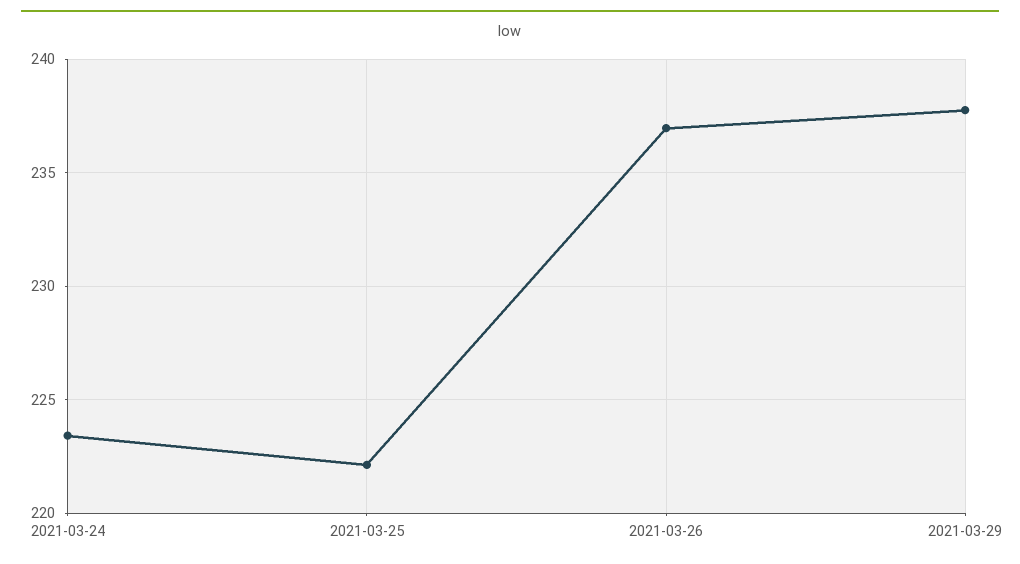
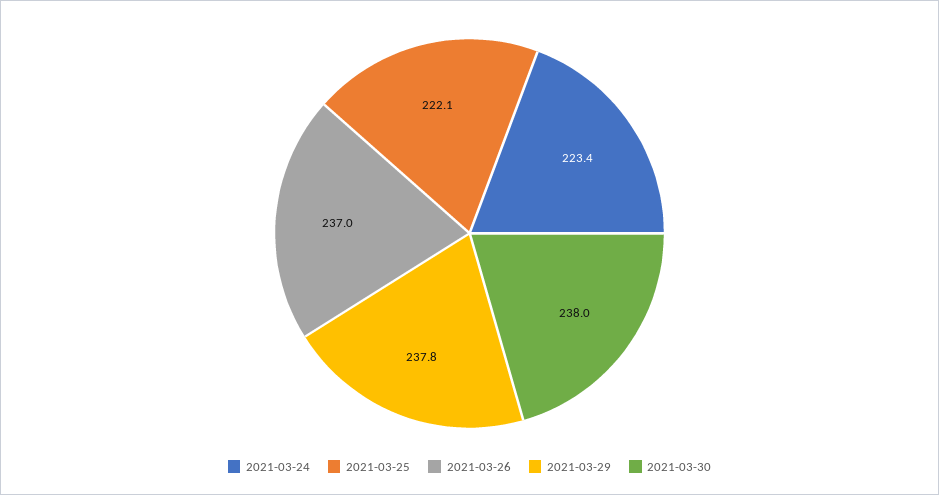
2021-03-30: none -> 238

